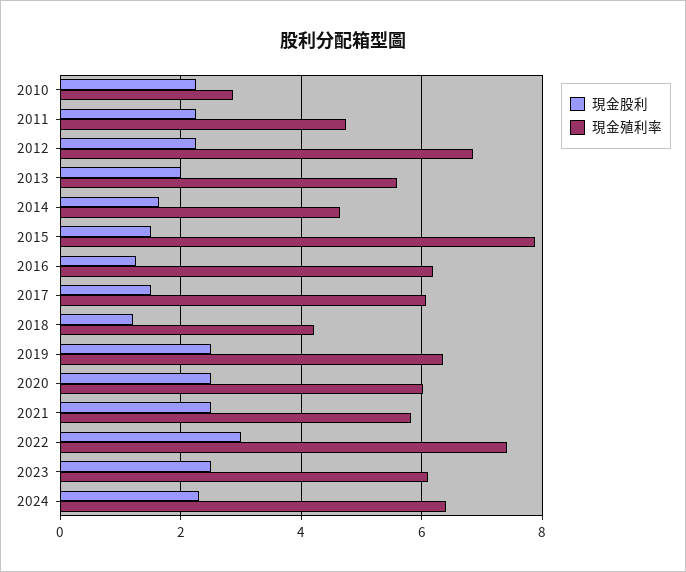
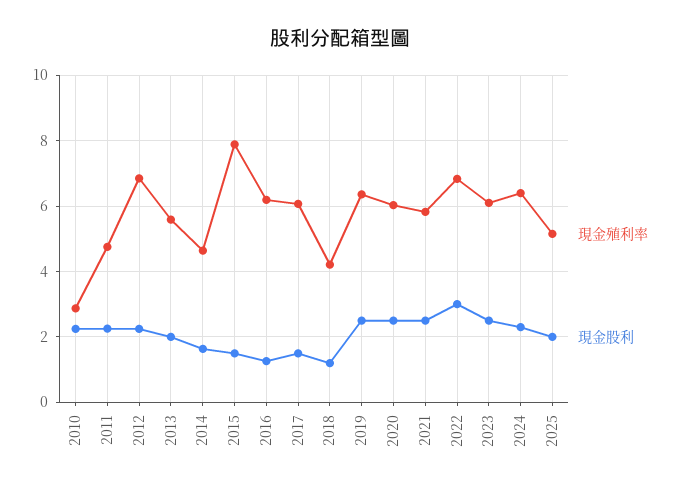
現金殖利率, 2022: 7.4 -> 6.8
現金殖利率, 2025: none -> 5.2
現金股利, 2025: none -> 2

